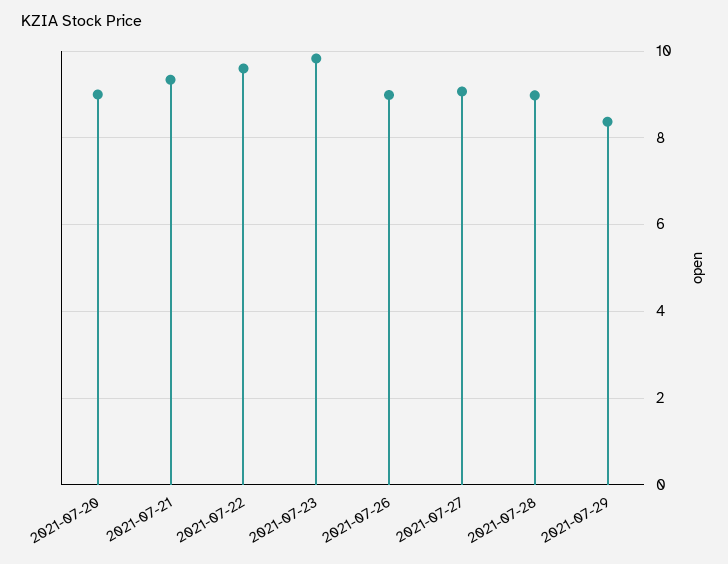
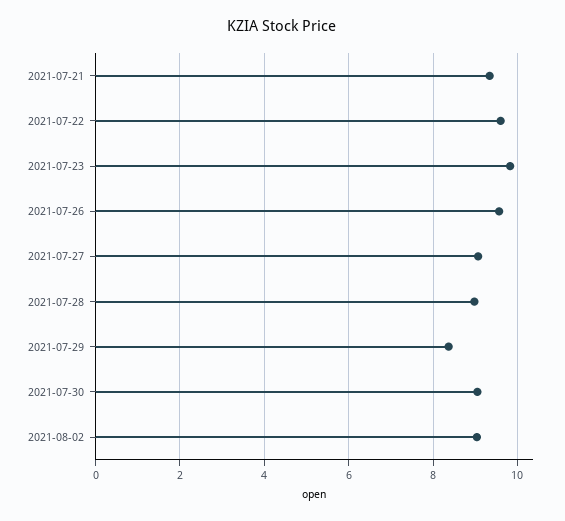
2021-07-20: 9 -> none
2021-07-26: 9 -> 9.6
2021-07-30: none -> 9
2021-08-02: none -> 9

